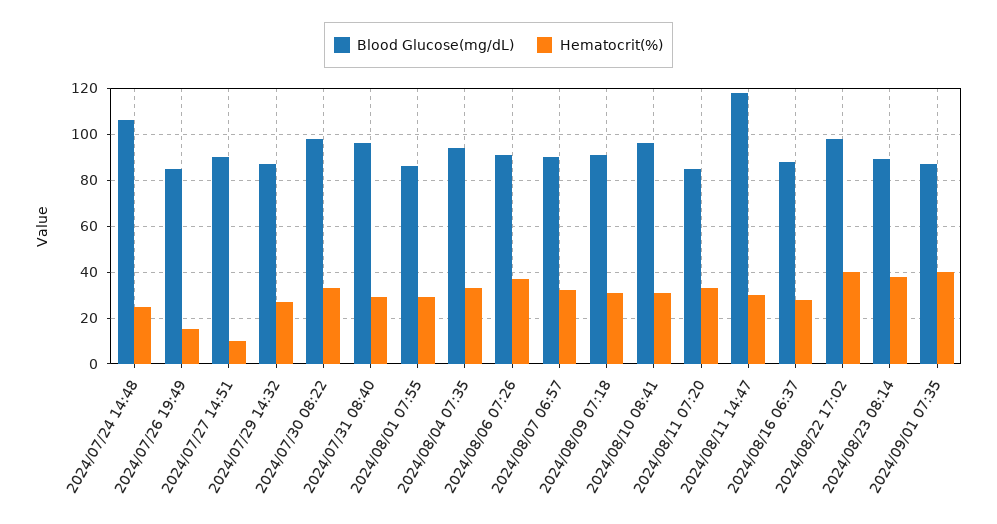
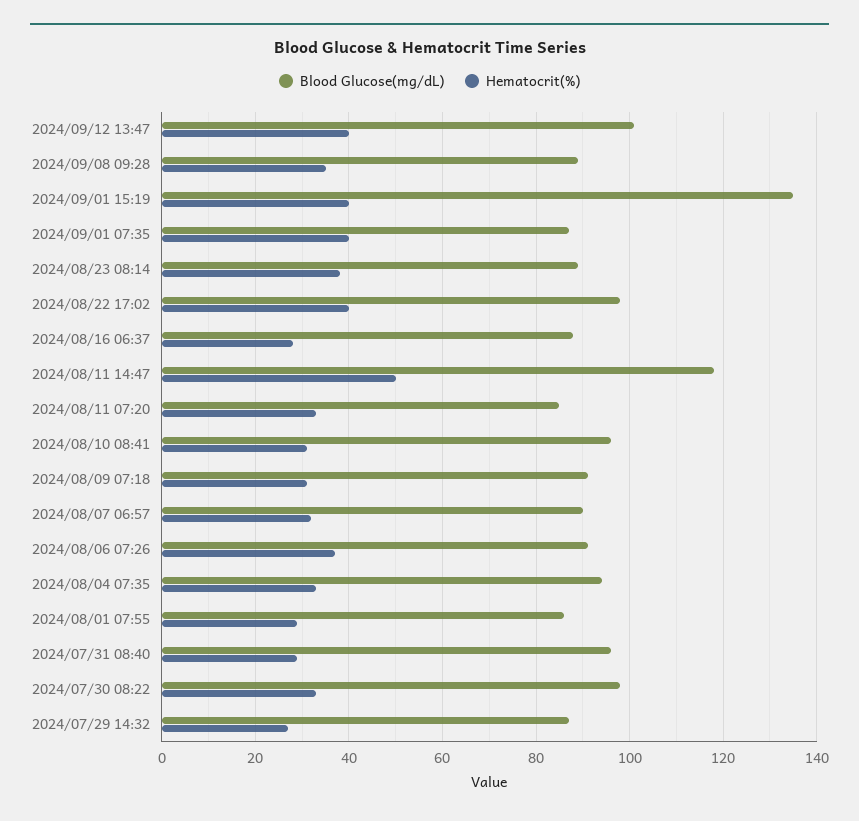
Blood Glucose(mg/dL), 2024/07/24 14:48: 105 -> none
Hematocrit(%), 2024/07/24 14:48: 25 -> none
Blood Glucose(mg/dL), 2024/07/26 19:49: 85 -> none
Hematocrit(%), 2024/07/26 19:49: 15 -> none
Blood Glucose(mg/dL), 2024/07/27 14:51: 90 -> none
Hematocrit(%), 2024/07/27 14:51: 10 -> none
Hematocrit(%), 2024/08/11 14:47: 30 -> 50
Blood Glucose(mg/dL), 2024/09/12 13:47: none -> 100
Hematocrit(%), 2024/09/12 13:47: none -> 40
Blood Glucose(mg/dL), 2024/09/08 09:28: none -> 90
Hematocrit(%), 2024/09/08 09:28: none -> 35
Blood Glucose(mg/dL), 2024/09/01 15:19: none -> 135
Hematocrit(%), 2024/09/01 15:19: none -> 40

